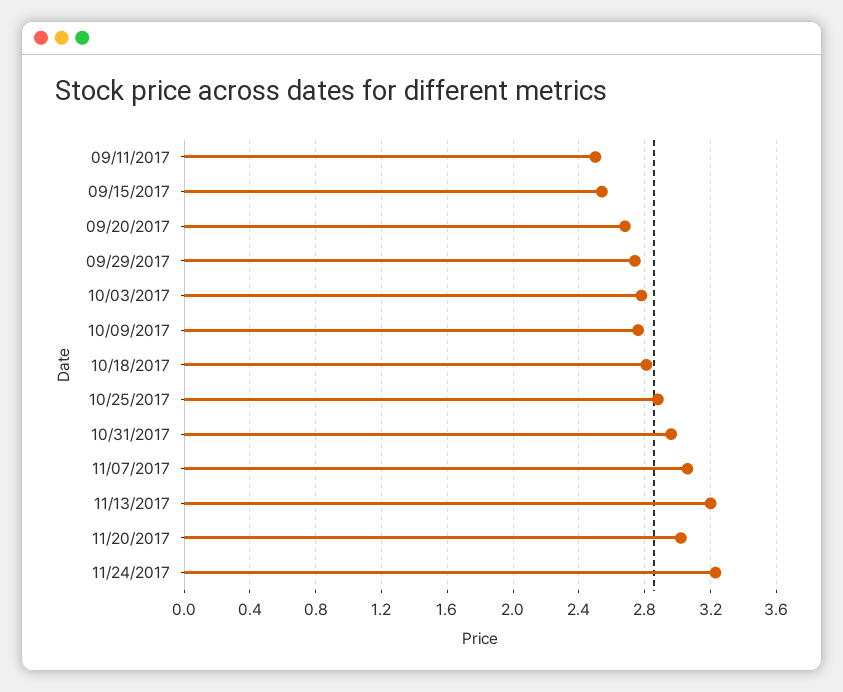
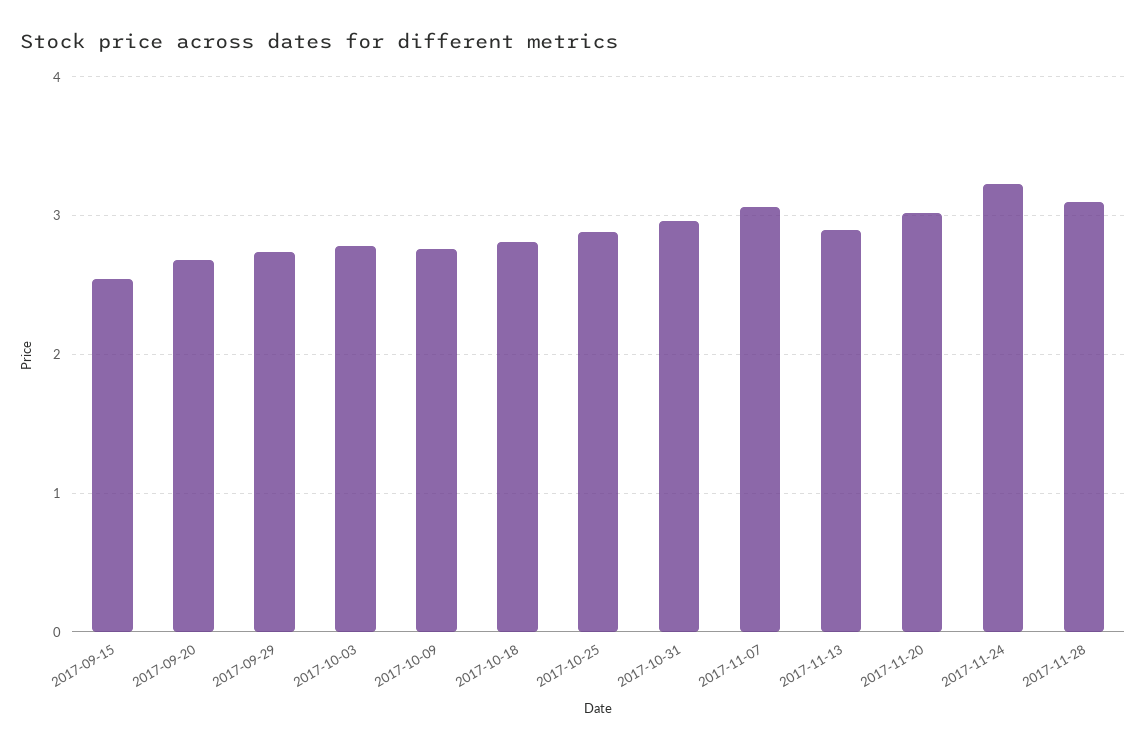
09/11/2017: 2.5 -> none
11/13/2017: 3.2 -> 2.9
2017-11-28: none -> 3.1

